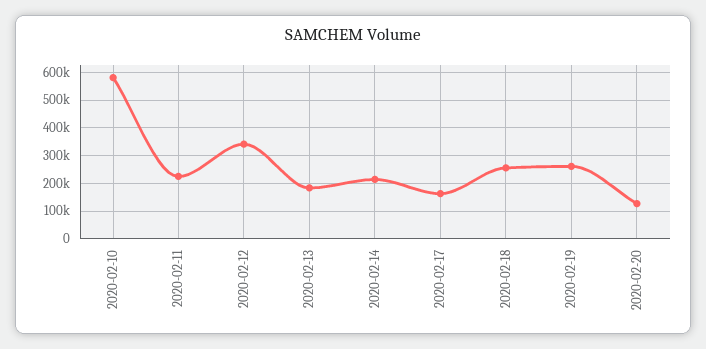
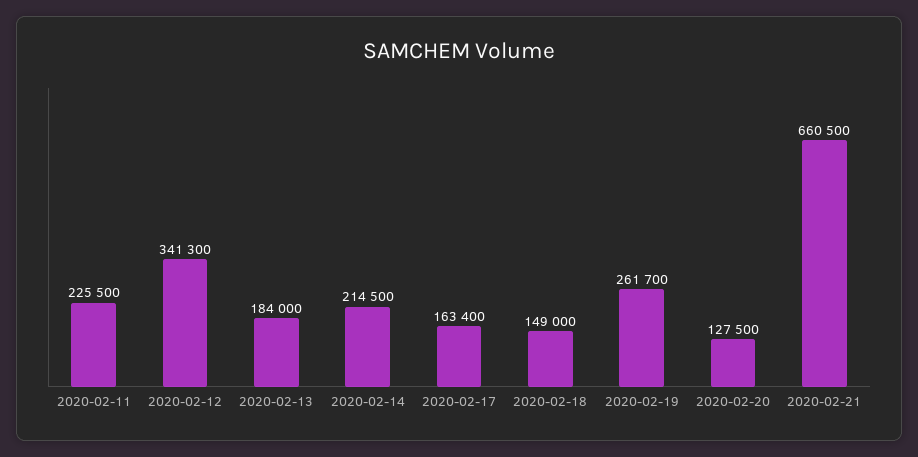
2020-02-10: 575000 -> none
2020-02-18: 250000 -> 149000
2020-02-21: none -> 660500

